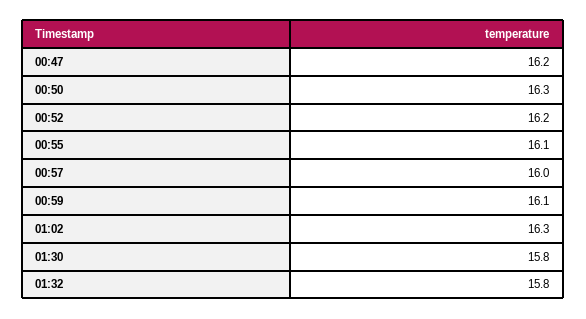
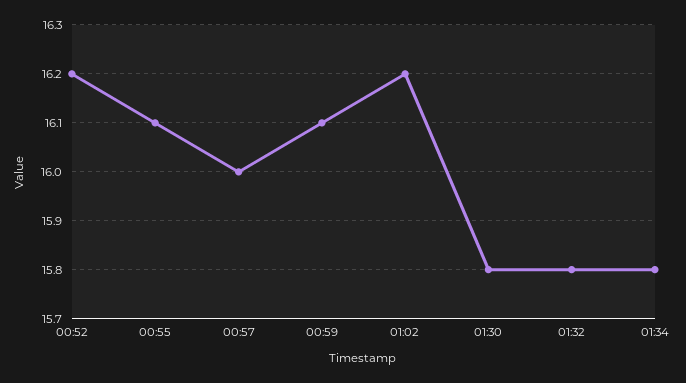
00:47: 16.2 -> none
00:50: 16.3 -> none
01:02: 16.3 -> 16.2
01:34: none -> 15.8

